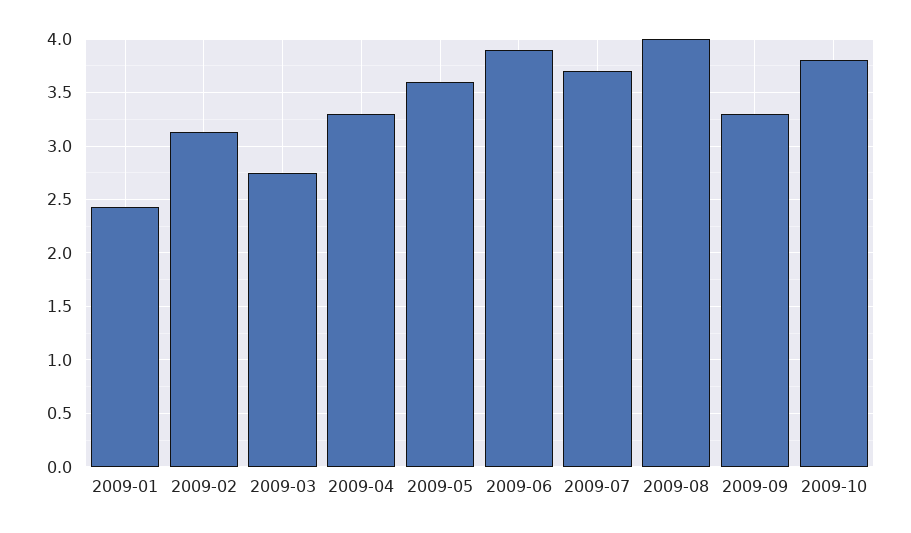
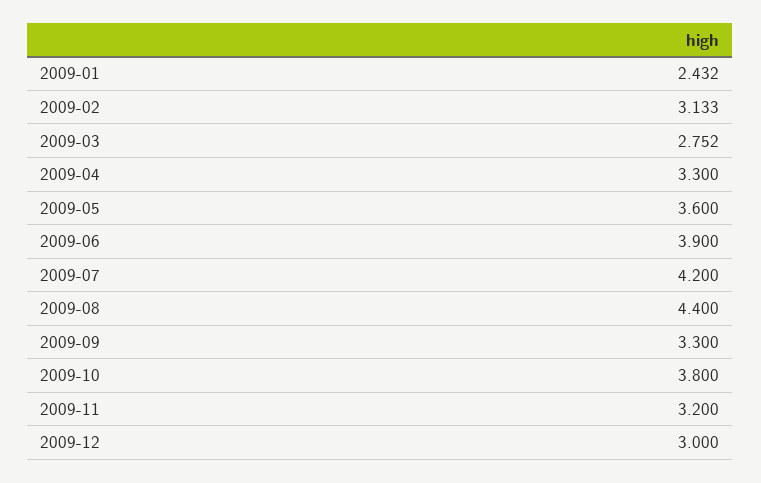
2009-07: 3.7 -> 4.2
2009-08: 4 -> 4.4
2009-11: none -> 3.2
2009-12: none -> 3

